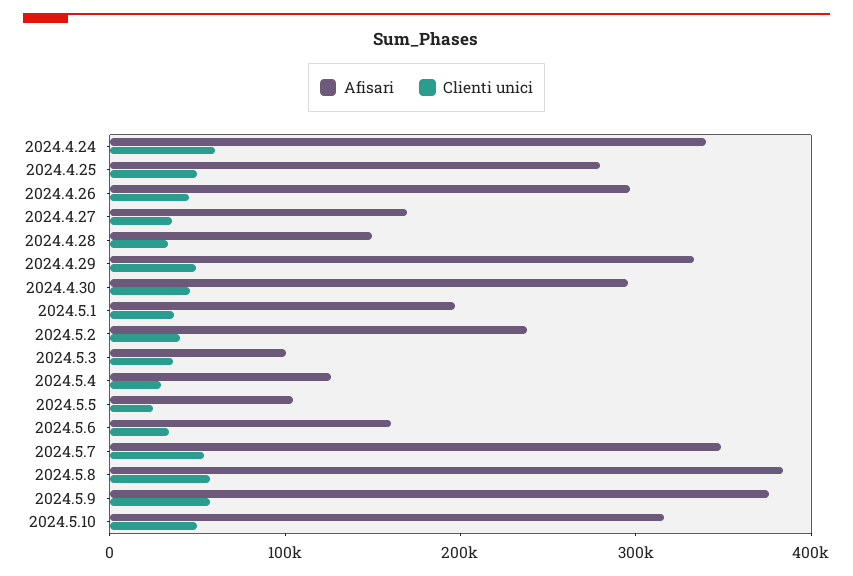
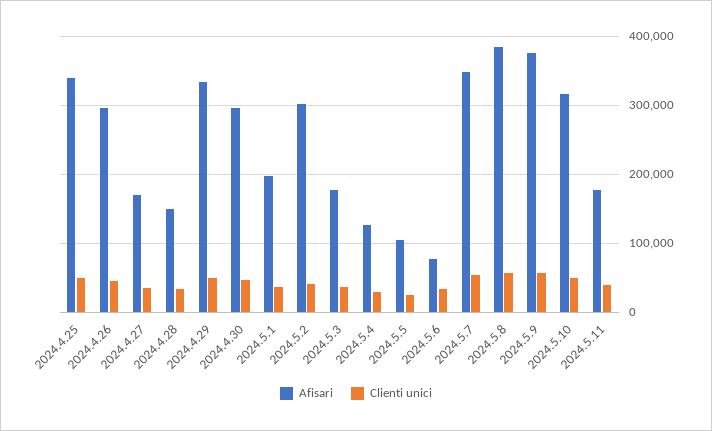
Afisari, 2024.4.24: 340000 -> none
Clienti unici, 2024.4.24: 60000 -> none
Afisari, 2024.4.25: 280000 -> 340000
Afisari, 2024.5.2: 240000 -> 300000
Afisari, 2024.5.3: 100000 -> 180000
Afisari, 2024.5.6: 160000 -> 80000
Afisari, 2024.5.11: none -> 180000
Clienti unici, 2024.5.11: none -> 40000

